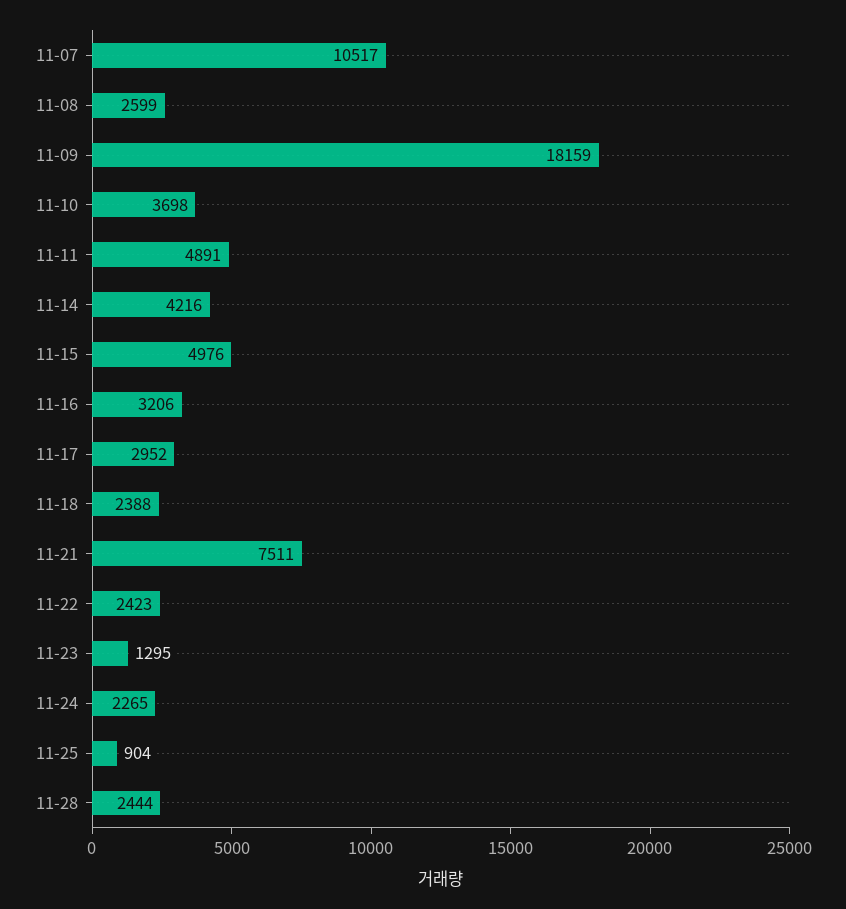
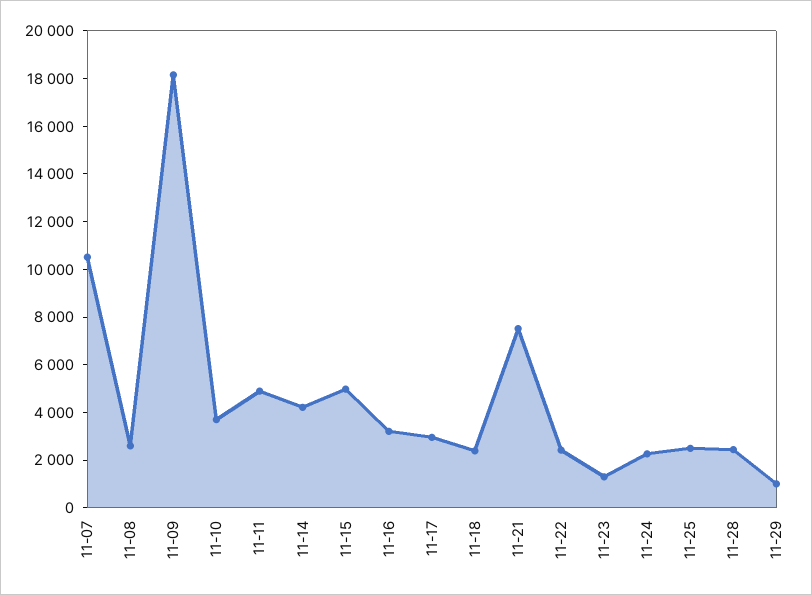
11-25: 904 -> 2500
11-29: none -> 1000

